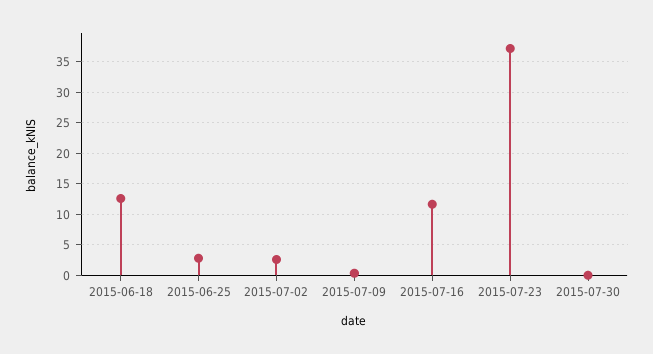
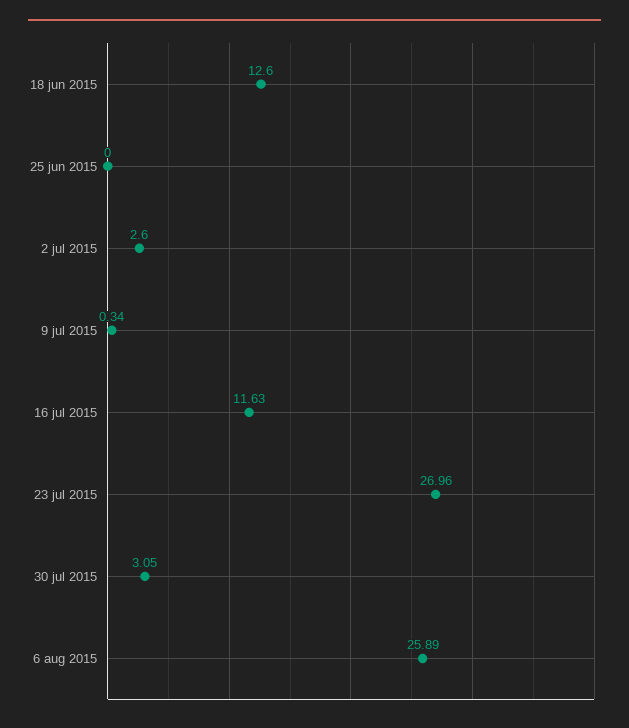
2015-06-25: 3 -> 0
2015-07-23: 37 -> 26.96
2015-07-30: 0 -> 3.05
6 aug 2015: none -> 25.89

